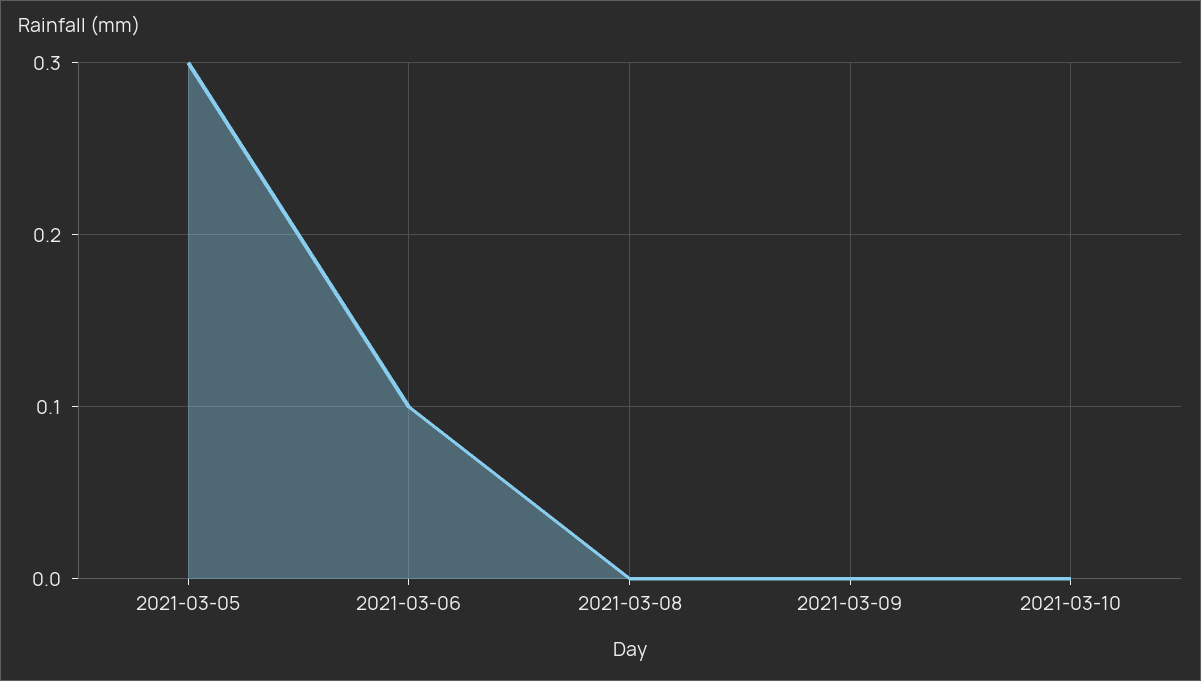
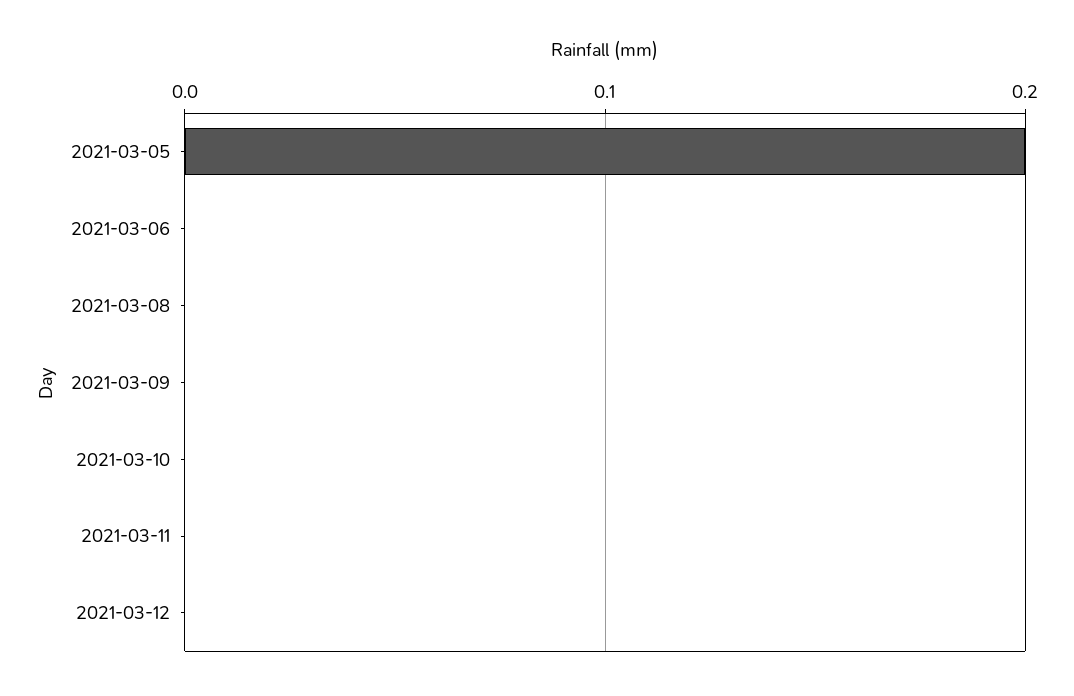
2021-03-05: 0.3 -> 0.2
2021-03-06: 0.1 -> 0
2021-03-11: none -> 0
2021-03-12: none -> 0

